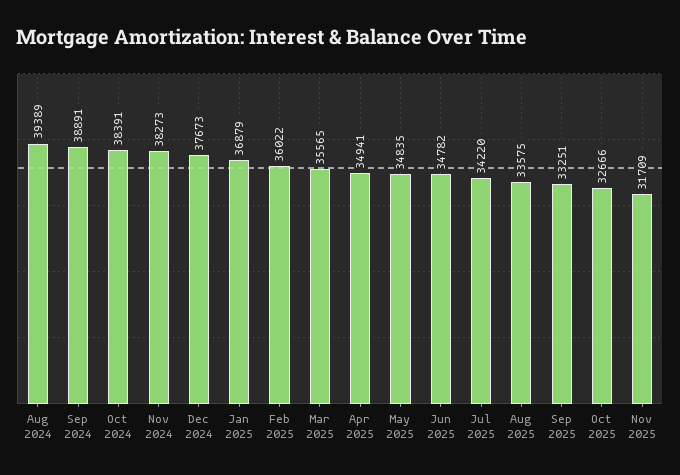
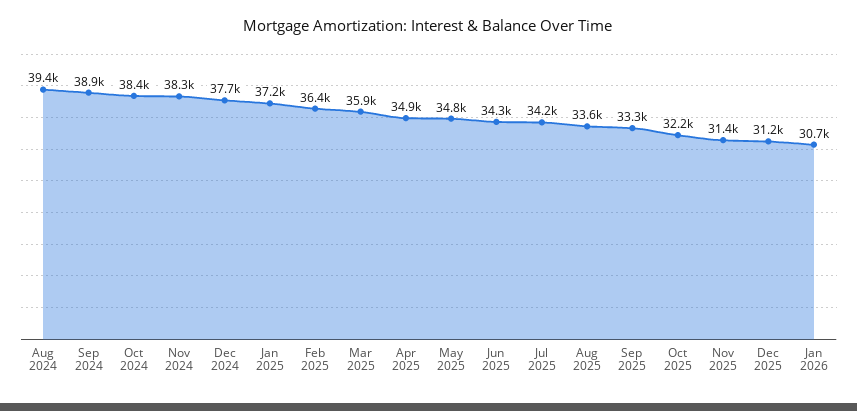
Jan 2025: 36879 -> 37200
Feb 2025: 36022 -> 36400
Mar 2025: 35565 -> 35900
Jun 2025: 34782 -> 34300
Oct 2025: 32666 -> 32200
Nov 2025: 31709 -> 31400
Dec 2025: none -> 31200
Jan 2026: none -> 30700

